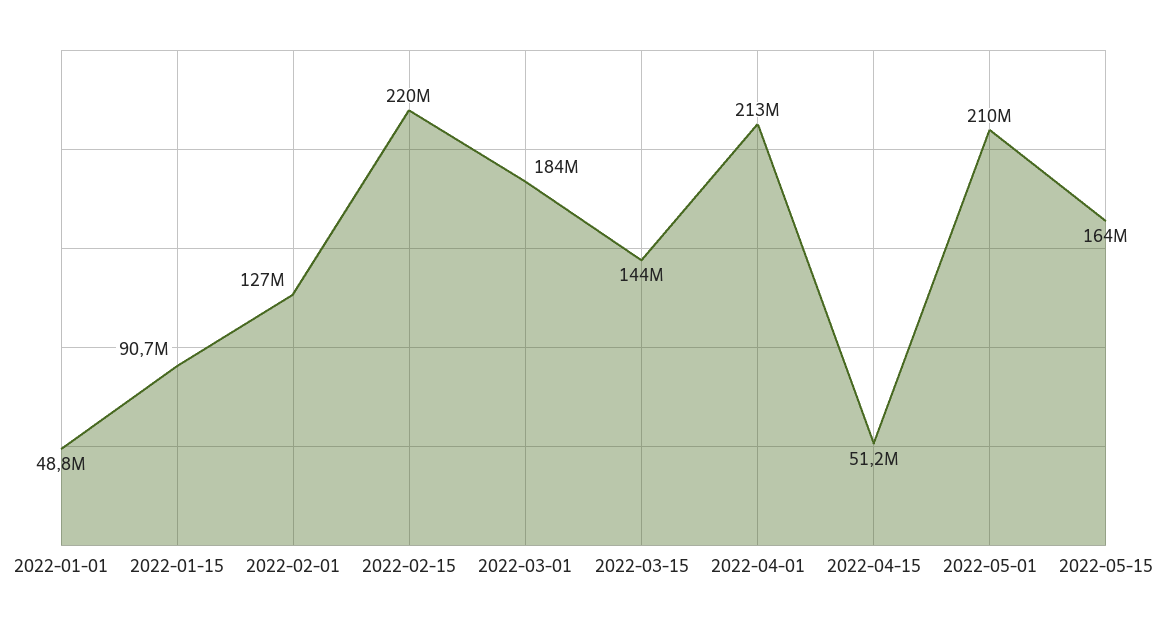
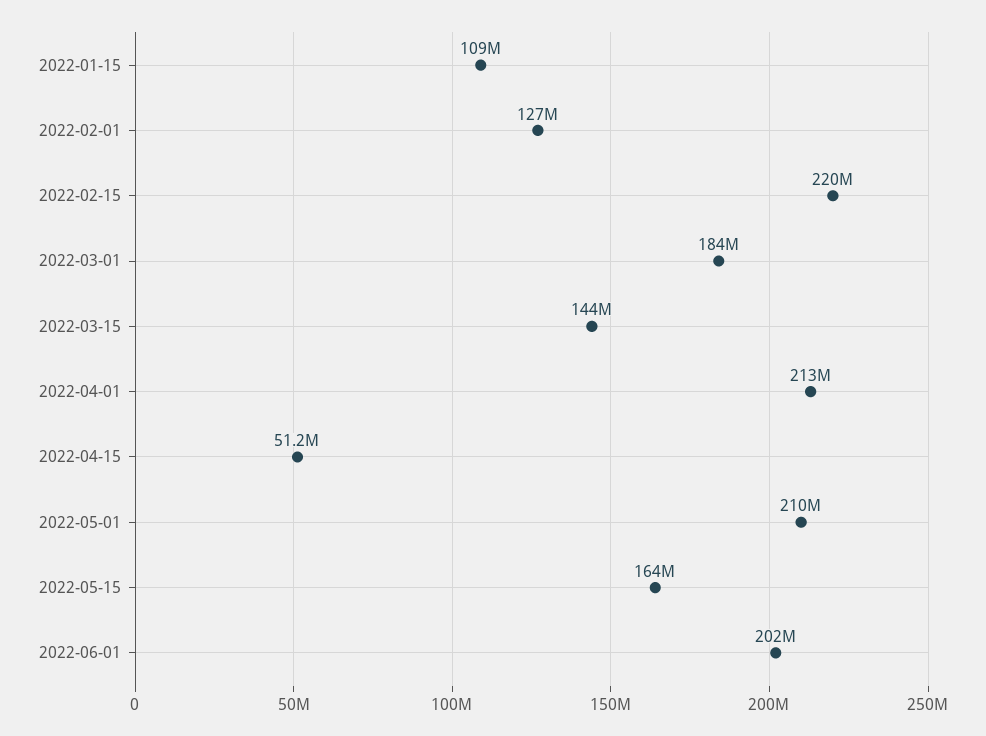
2022-01-01: 48800000 -> none
2022-01-15: 90700000 -> 109000000
2022-06-01: none -> 202000000

